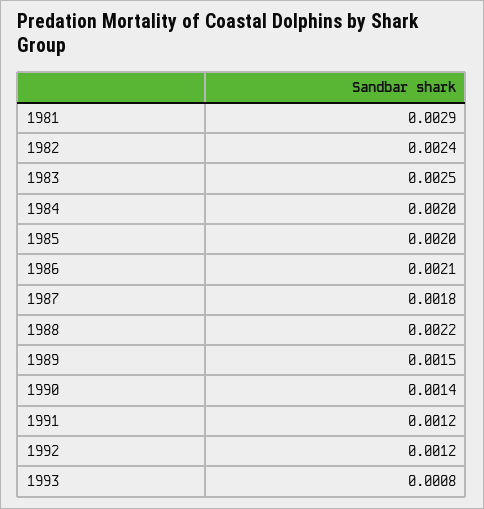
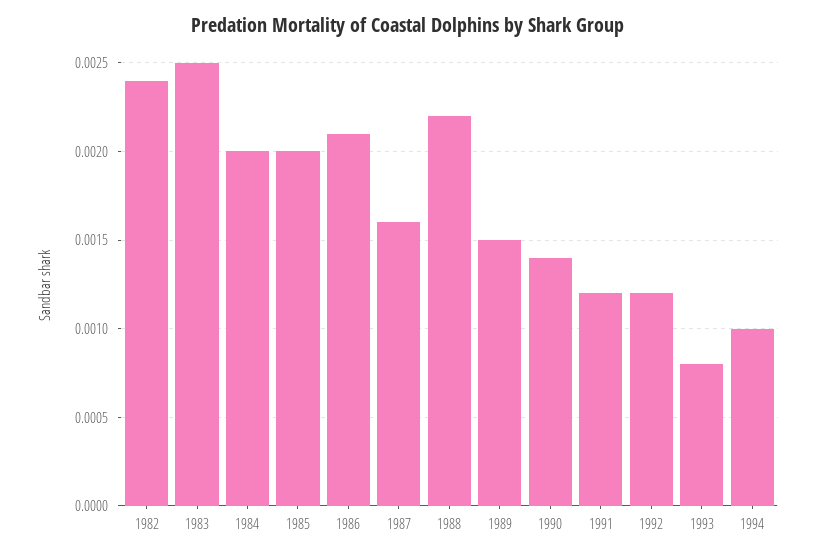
1981: 0.0029 -> none
1987: 0.0018 -> 0.0016
1994: none -> 0.001

